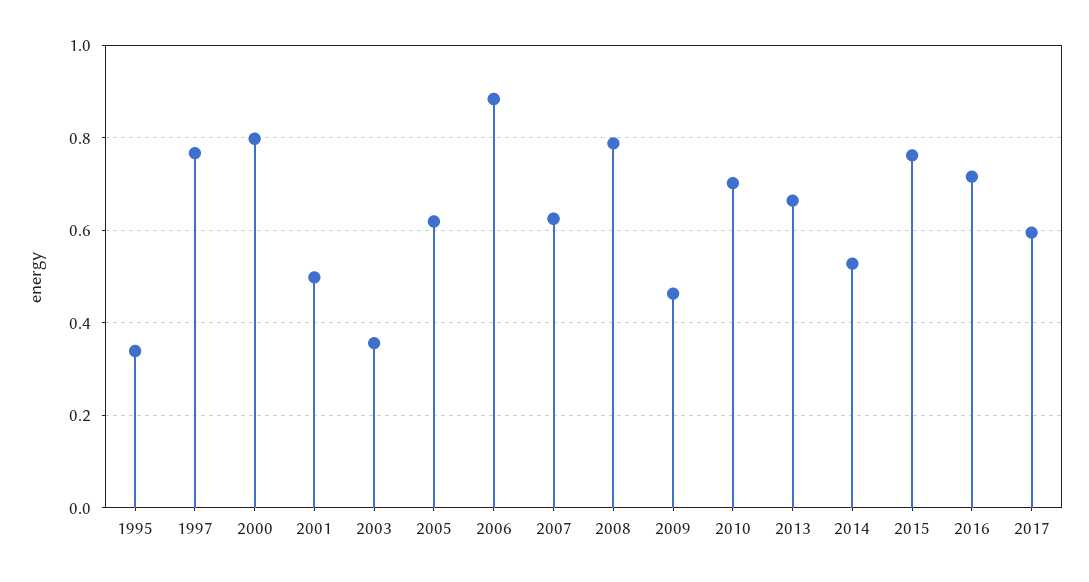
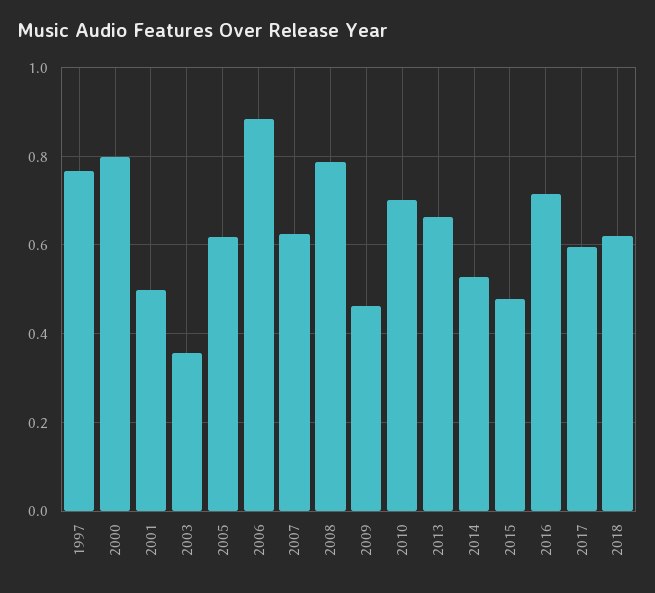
1995: 0.34 -> none
2015: 0.76 -> 0.48
2018: none -> 0.62

